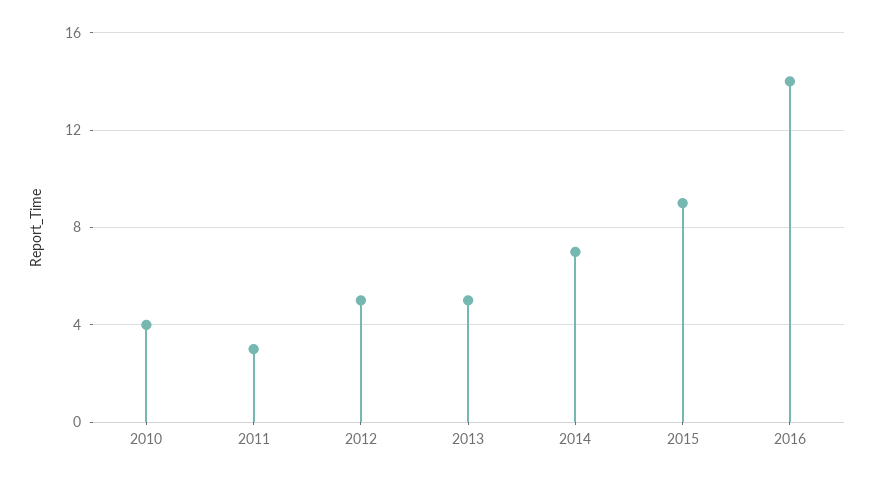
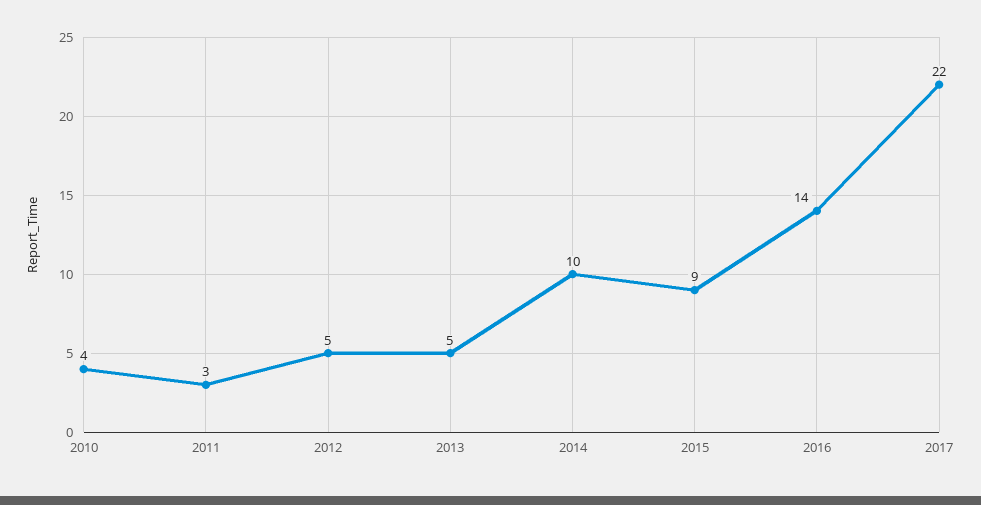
2014: 7 -> 10
2017: none -> 22

